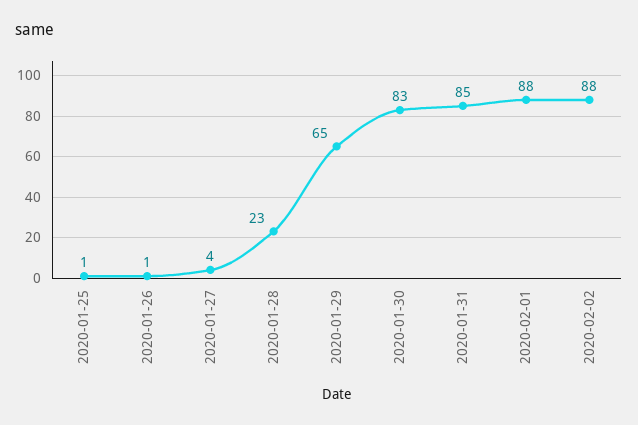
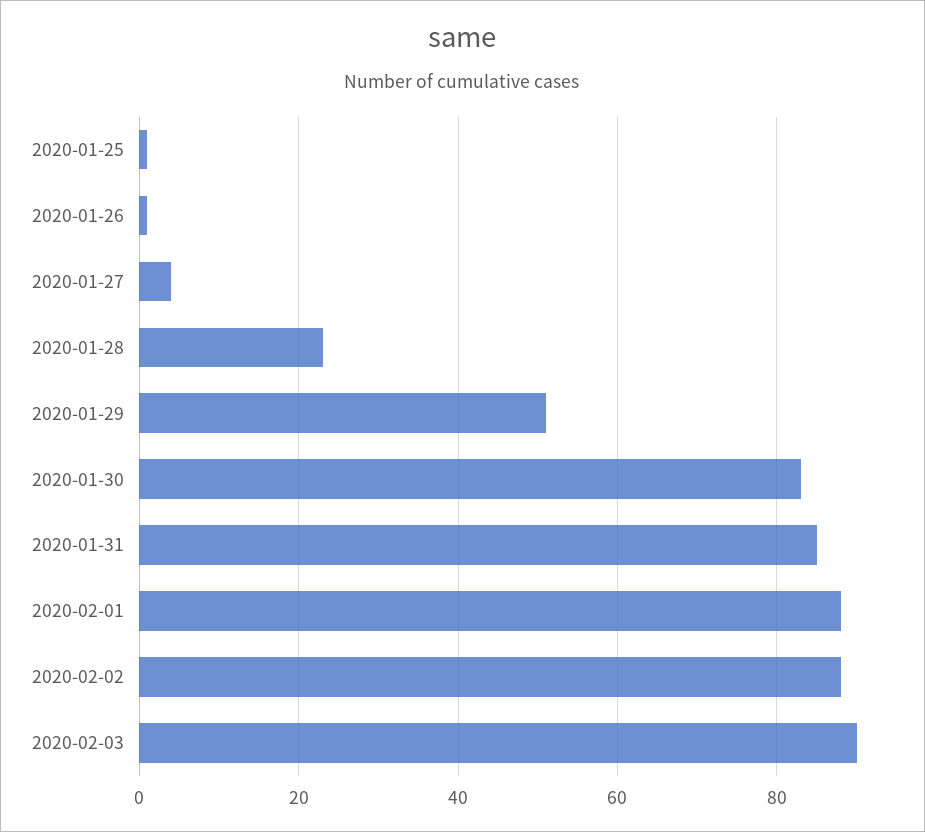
2020-01-29: 65 -> 50
2020-02-03: none -> 90

